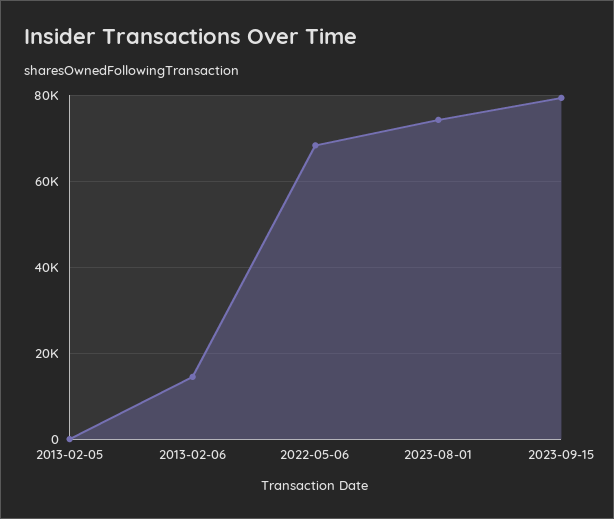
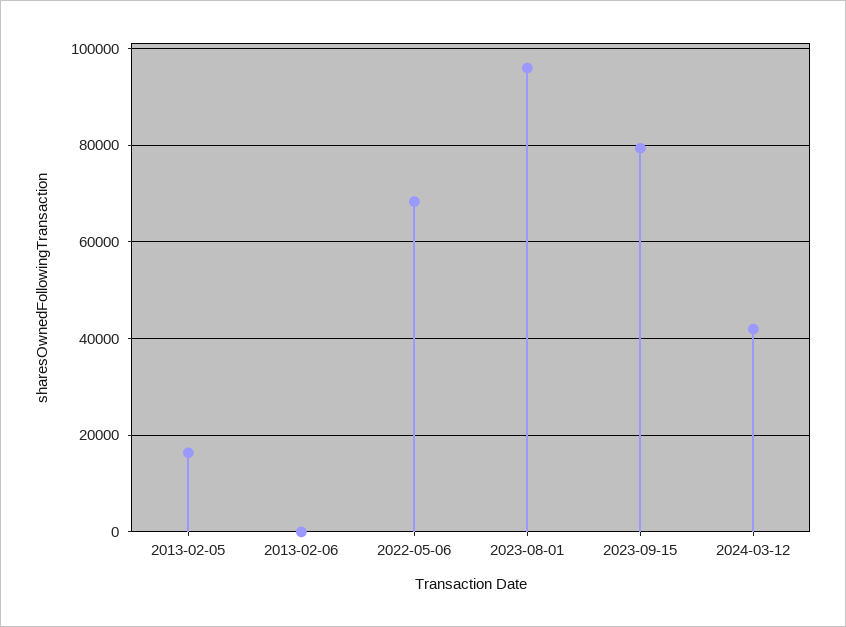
2013-02-05: 0 -> 16000
2013-02-06: 14000 -> 0
2023-08-01: 74000 -> 96000
2024-03-12: none -> 42000

